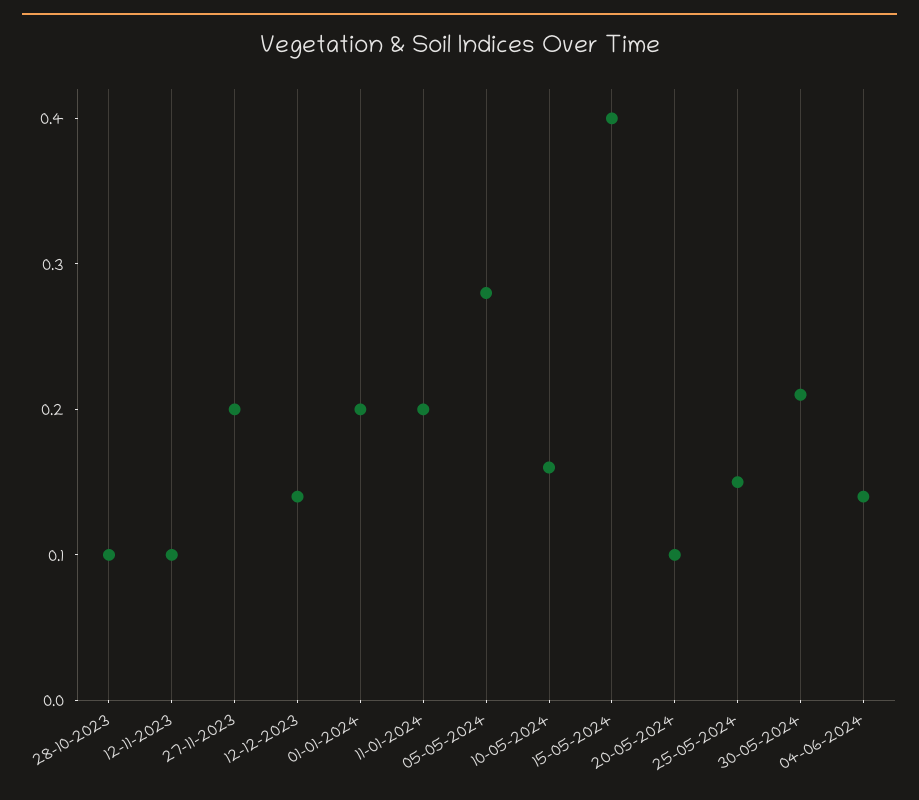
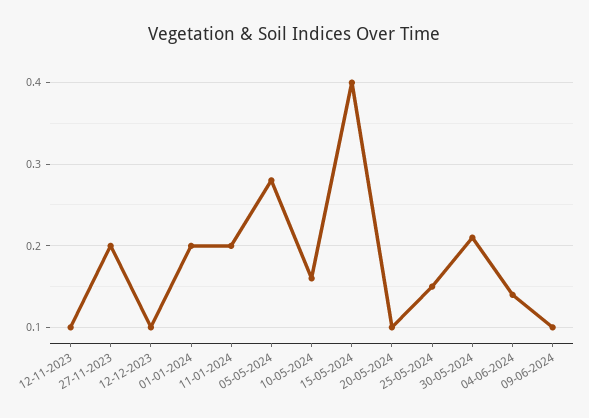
28-10-2023: 0.1 -> none
12-12-2023: 0.14 -> 0.1
09-06-2024: none -> 0.1

